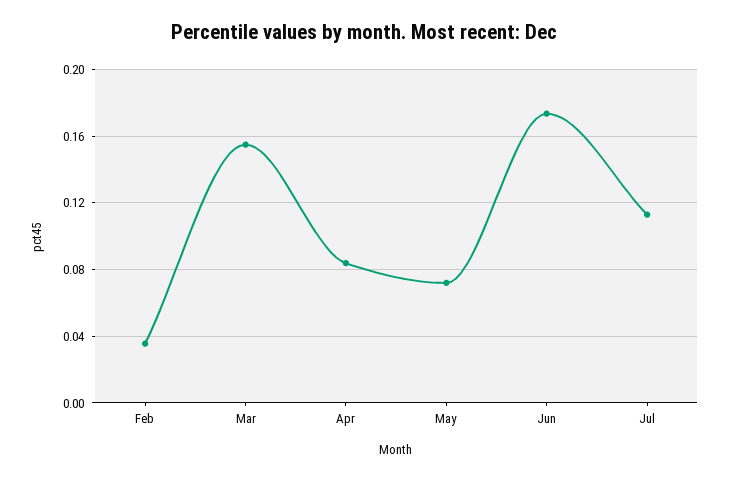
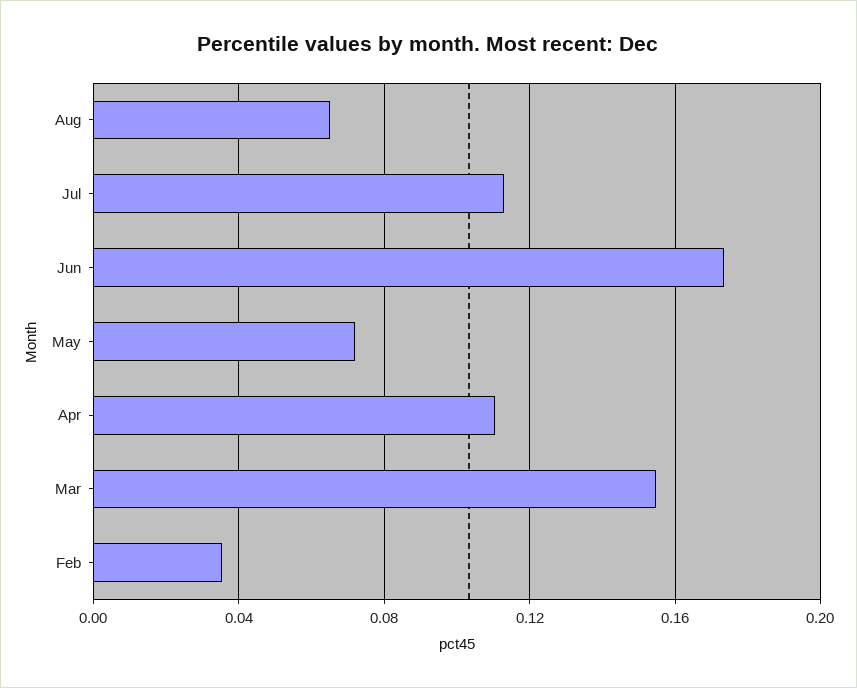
Apr: 0.085 -> 0.11
Aug: none -> 0.065

